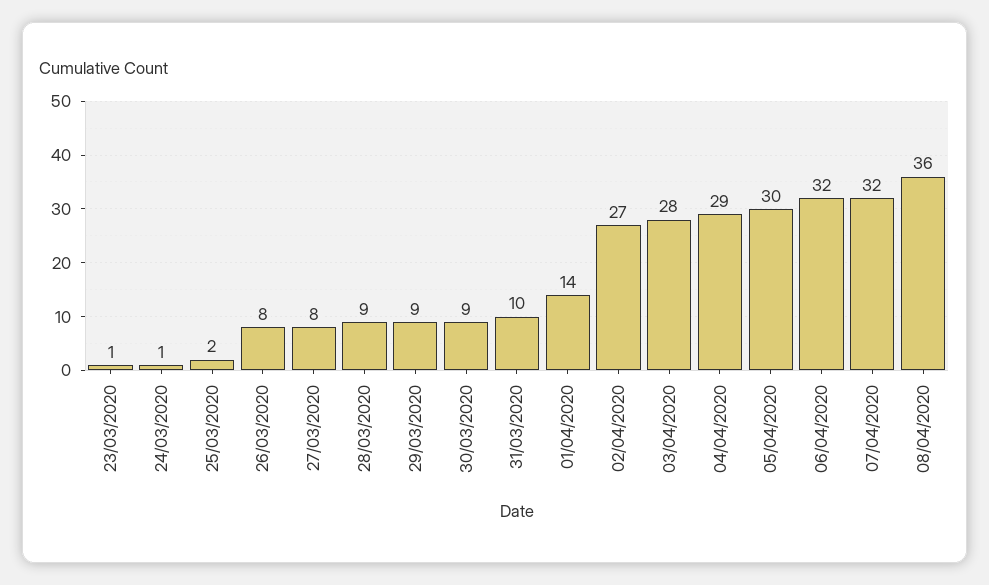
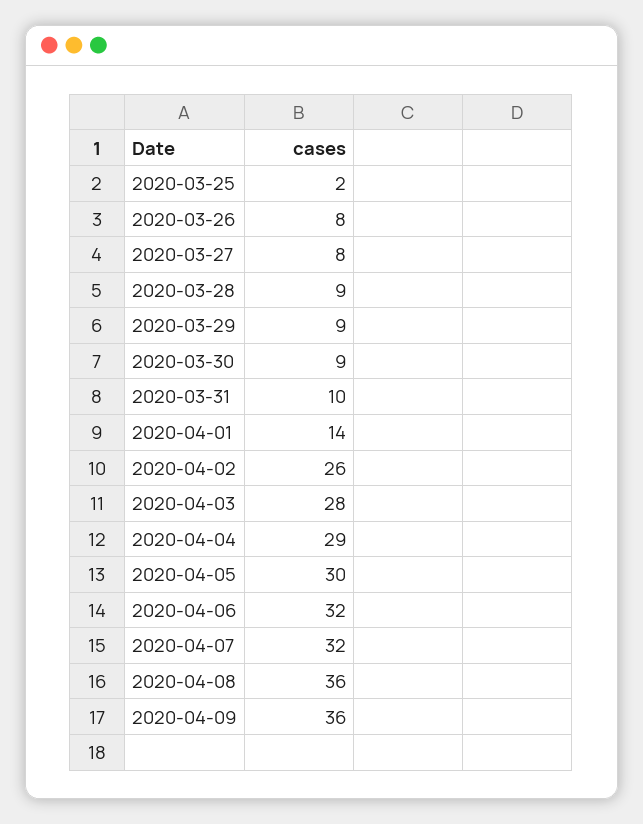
23/03/2020: 1 -> none
24/03/2020: 1 -> none
02/04/2020: 27 -> 26
2020-04-09: none -> 36

